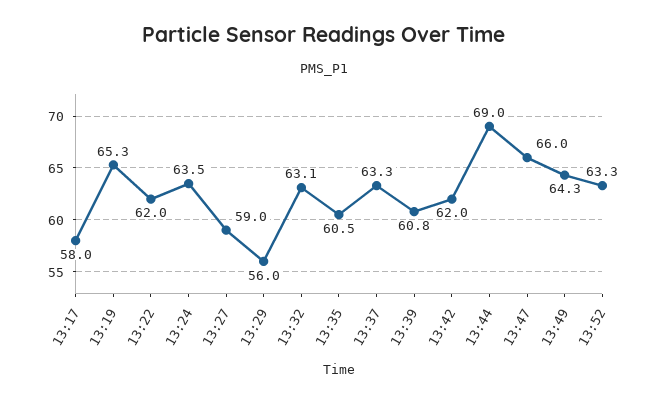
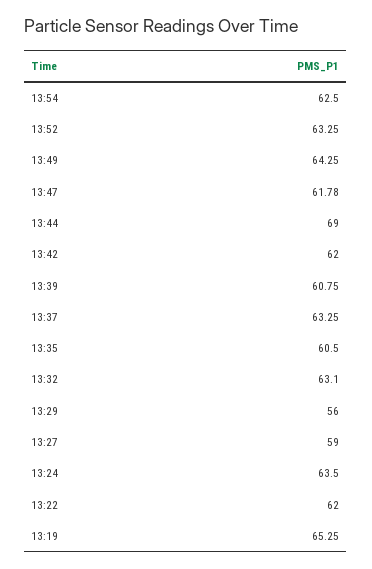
13:17: 58 -> none
13:47: 66 -> 61.78
13:54: none -> 62.5

